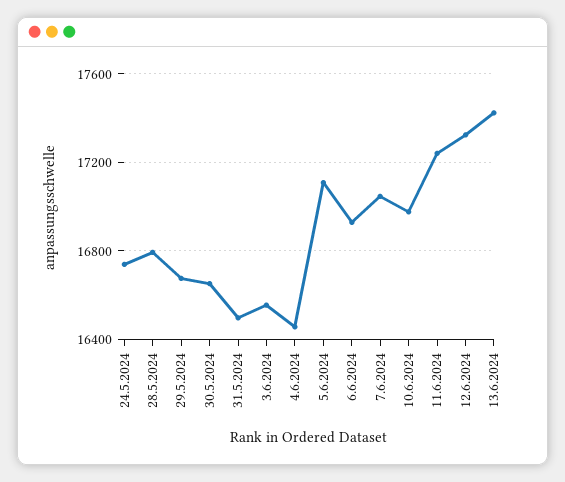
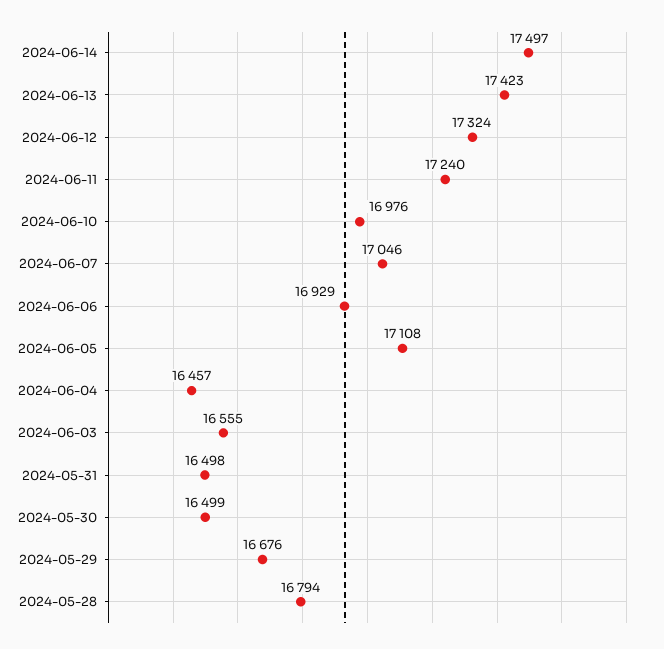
24.5.2024: 16750 -> none
30.5.2024: 16650 -> 16499
2024-06-14: none -> 17497

